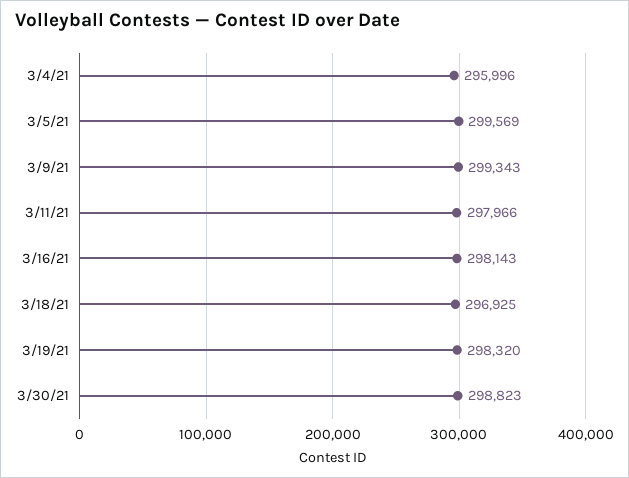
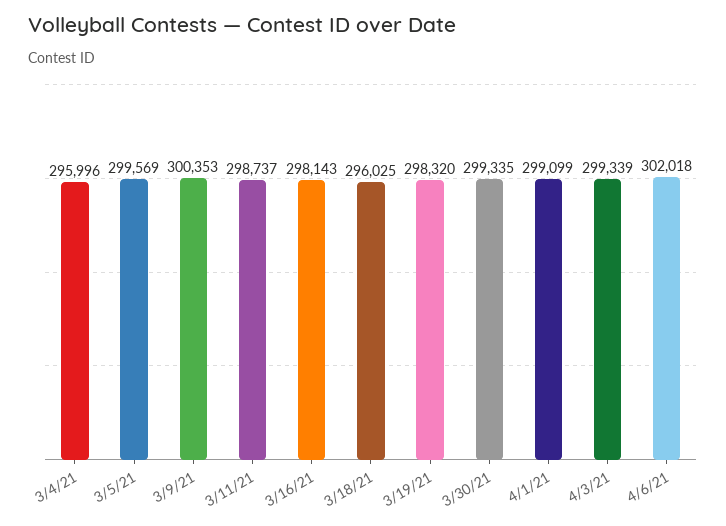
3/9/21: 299343 -> 300353
3/11/21: 297966 -> 298737
3/18/21: 296925 -> 296025
3/30/21: 298823 -> 299335
4/1/21: none -> 299099
4/3/21: none -> 299339
4/6/21: none -> 302018

